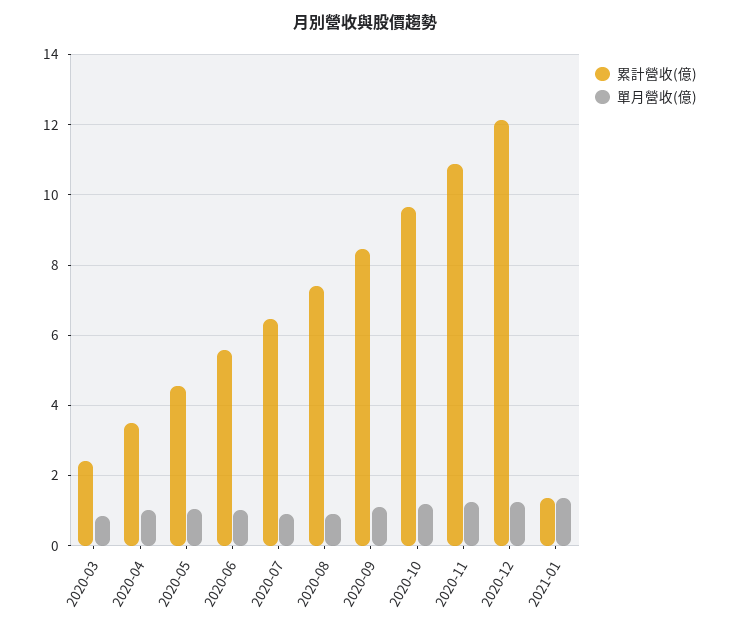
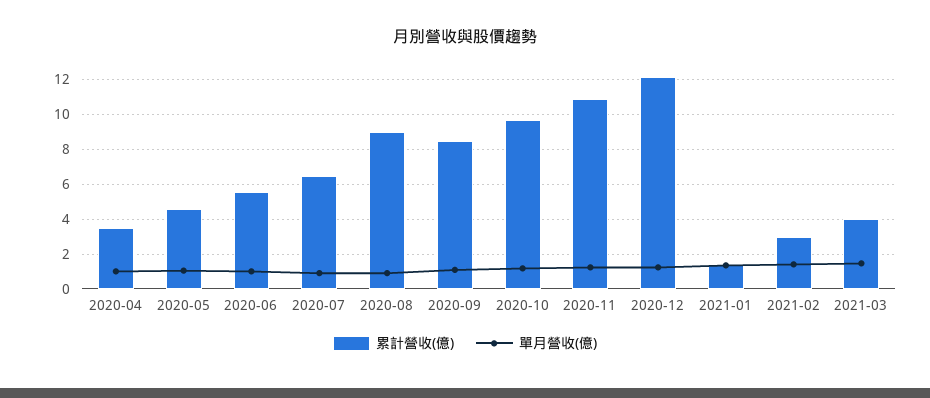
累計營收(億), 2020-03: 2.4 -> none
單月營收(億), 2020-03: 0.8 -> none
累計營收(億), 2020-08: 7.4 -> 9
累計營收(億), 2021-02: none -> 3
單月營收(億), 2021-02: none -> 1.5
累計營收(億), 2021-03: none -> 4
單月營收(億), 2021-03: none -> 1.5

